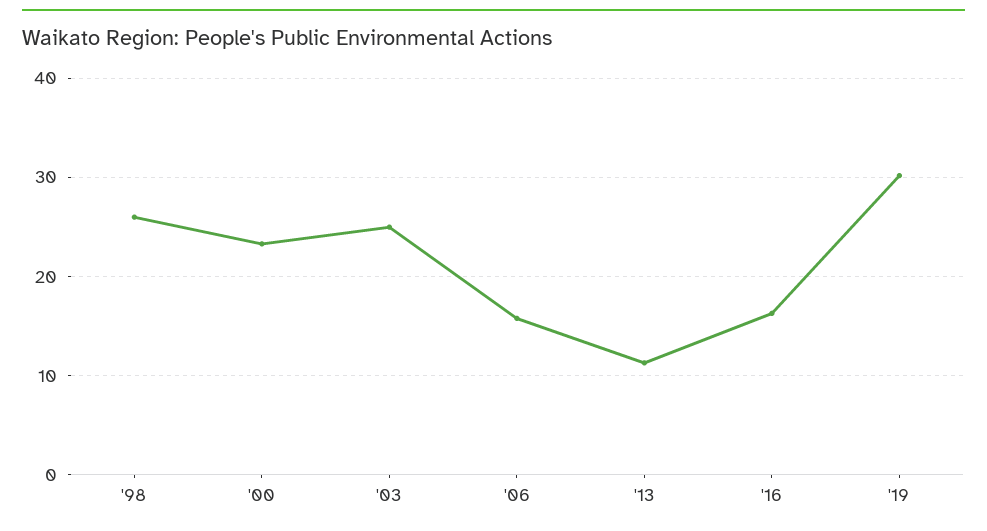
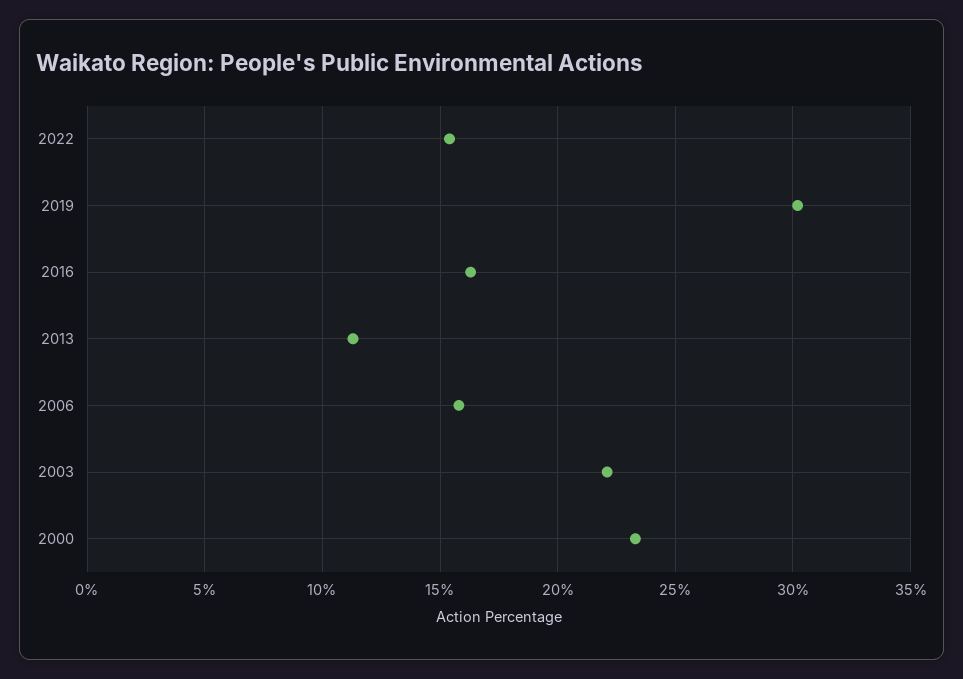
'98: 26 -> none
'03: 25 -> 22
2022: none -> 15.5

